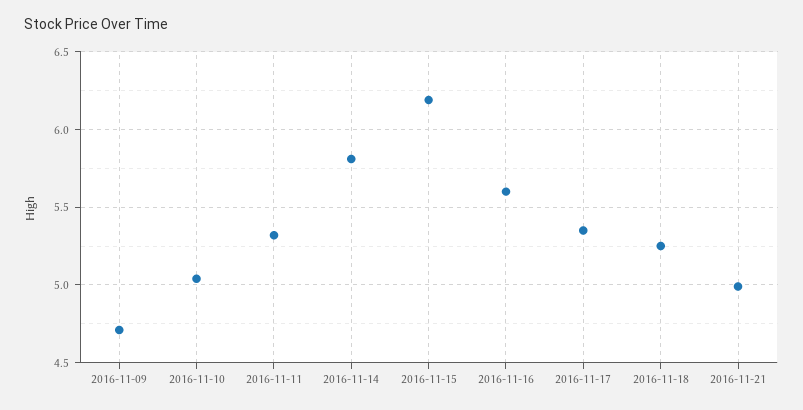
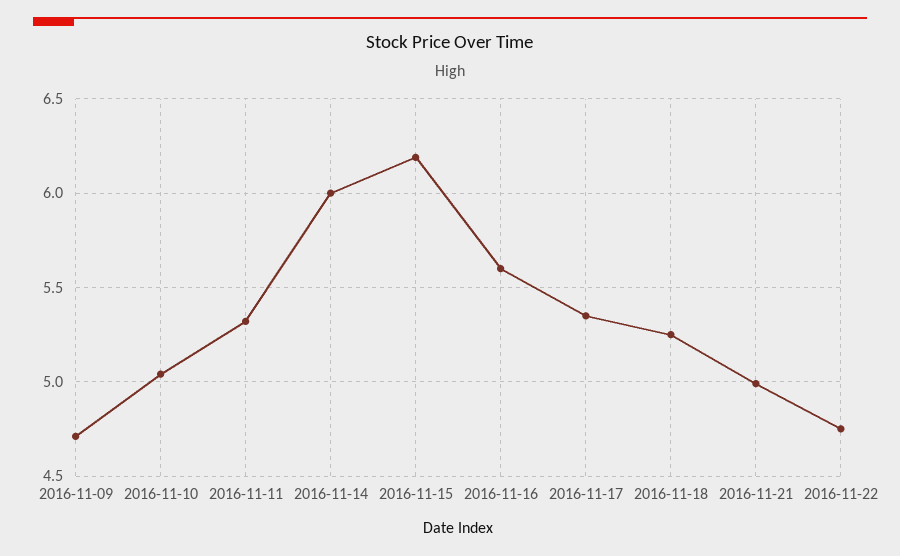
2016-11-14: 5.8 -> 6
2016-11-22: none -> 4.75

